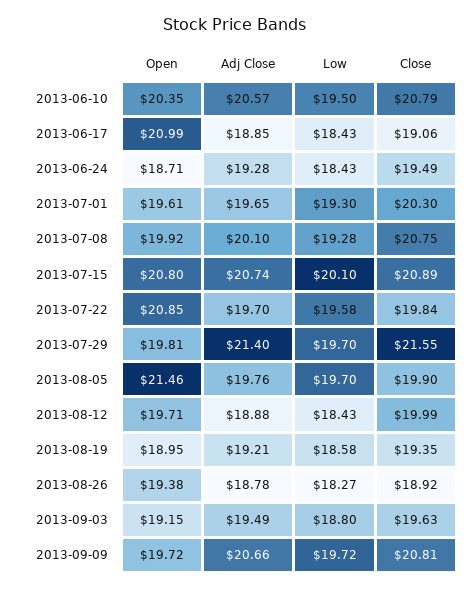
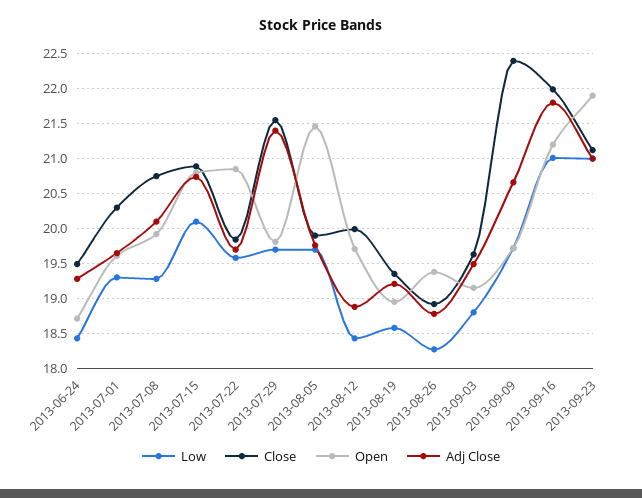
Open, 2013-06-10: 20.35 -> none
Adj Close, 2013-06-10: 20.57 -> none
Low, 2013-06-10: 19.5 -> none
Close, 2013-06-10: 20.79 -> none
Open, 2013-06-17: 20.99 -> none
Adj Close, 2013-06-17: 18.85 -> none
Low, 2013-06-17: 18.43 -> none
Close, 2013-06-17: 19.06 -> none
Close, 2013-09-09: 20.81 -> 22.4
Low, 2013-09-16: none -> 21
Close, 2013-09-16: none -> 22
Open, 2013-09-16: none -> 21.2
Adj Close, 2013-09-16: none -> 21.8
Low, 2013-09-23: none -> 21
Close, 2013-09-23: none -> 21.1
Open, 2013-09-23: none -> 21.9
Adj Close, 2013-09-23: none -> 21

